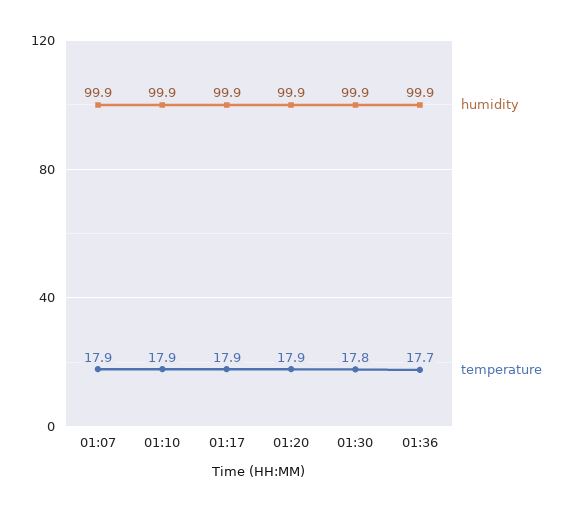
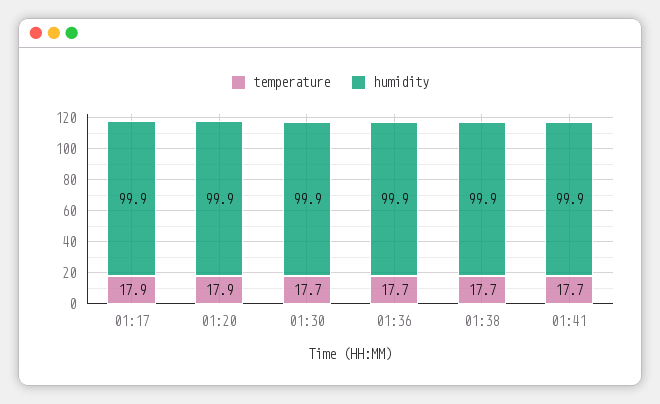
humidity, 01:07: 99.9 -> none
temperature, 01:07: 17.9 -> none
humidity, 01:10: 99.9 -> none
temperature, 01:10: 17.9 -> none
temperature, 01:30: 17.8 -> 17.7
temperature, 01:38: none -> 17.7
humidity, 01:38: none -> 99.9
temperature, 01:41: none -> 17.7
humidity, 01:41: none -> 99.9

